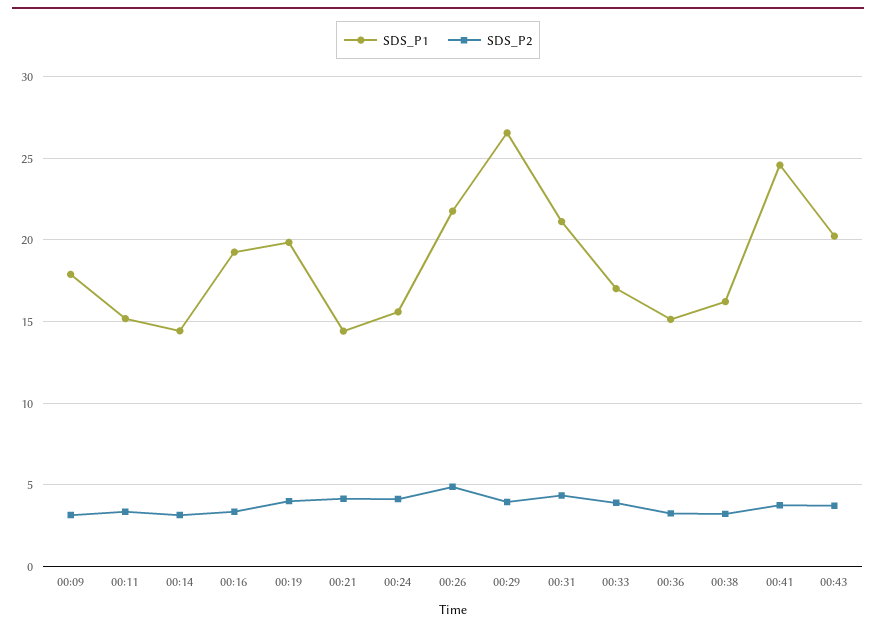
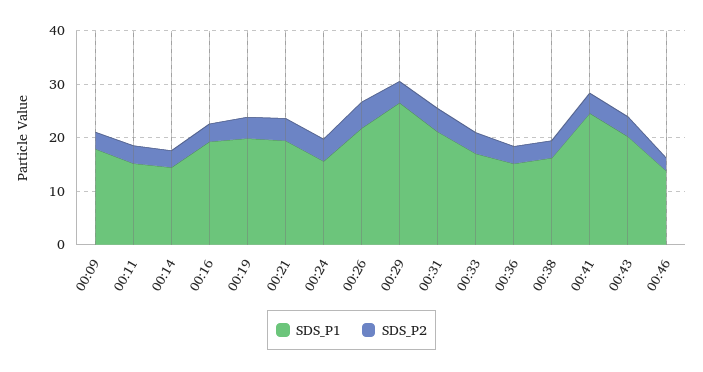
SDS_P1, 00:21: 14.5 -> 20
SDS_P1, 00:46: none -> 14
SDS_P2, 00:46: none -> 2

